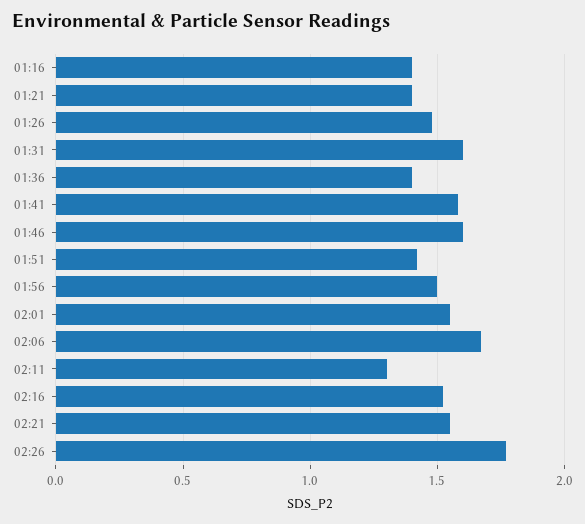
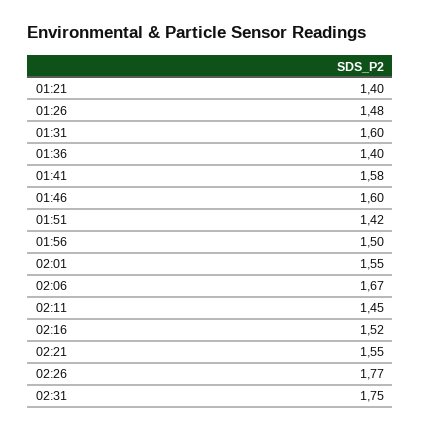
01:16: 1.4 -> none
02:11: 1.3 -> 1.45
02:31: none -> 1.75

